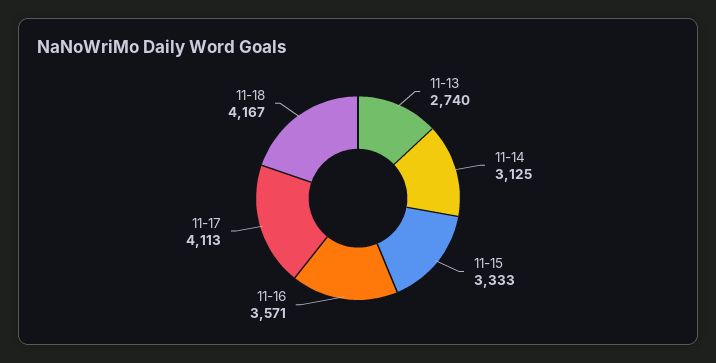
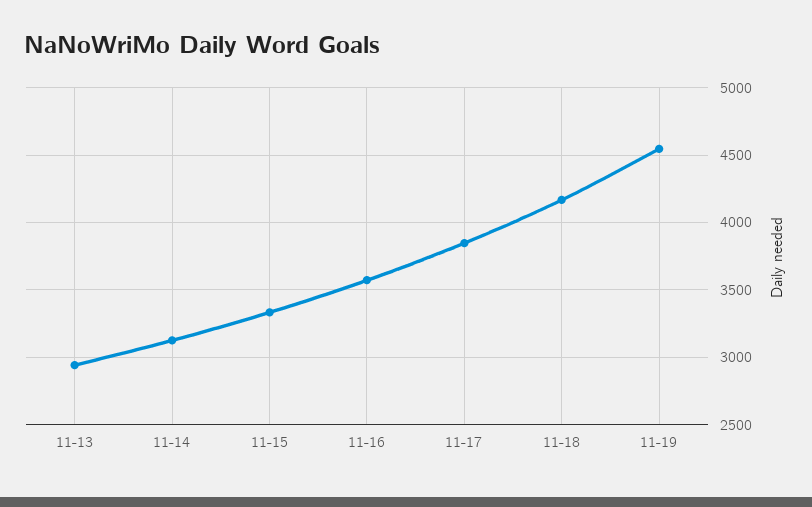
11-13: 2740 -> 2950
11-17: 4113 -> 3850
11-19: none -> 4550

